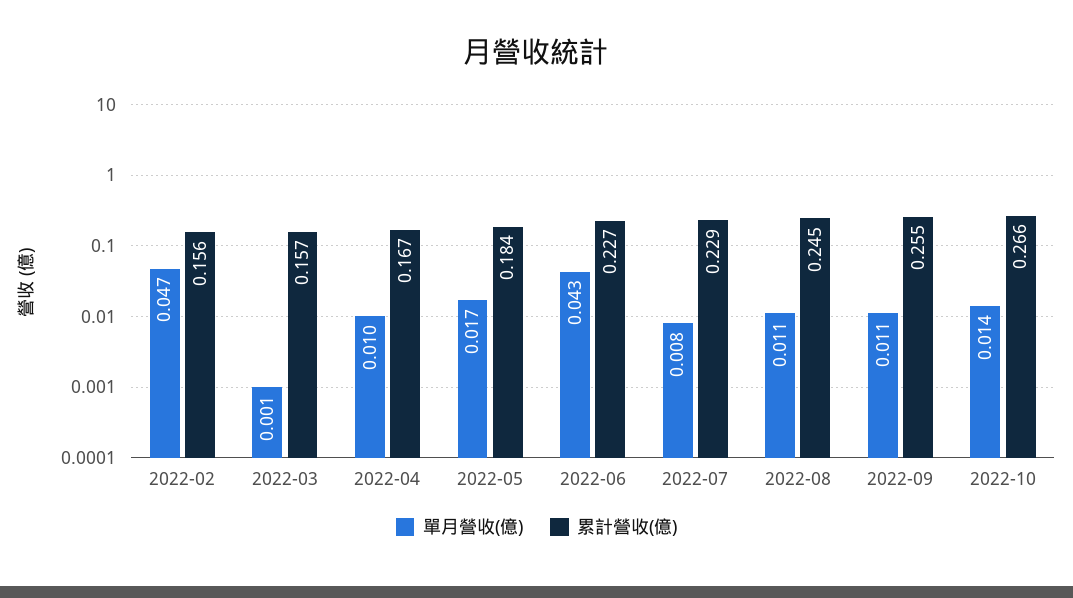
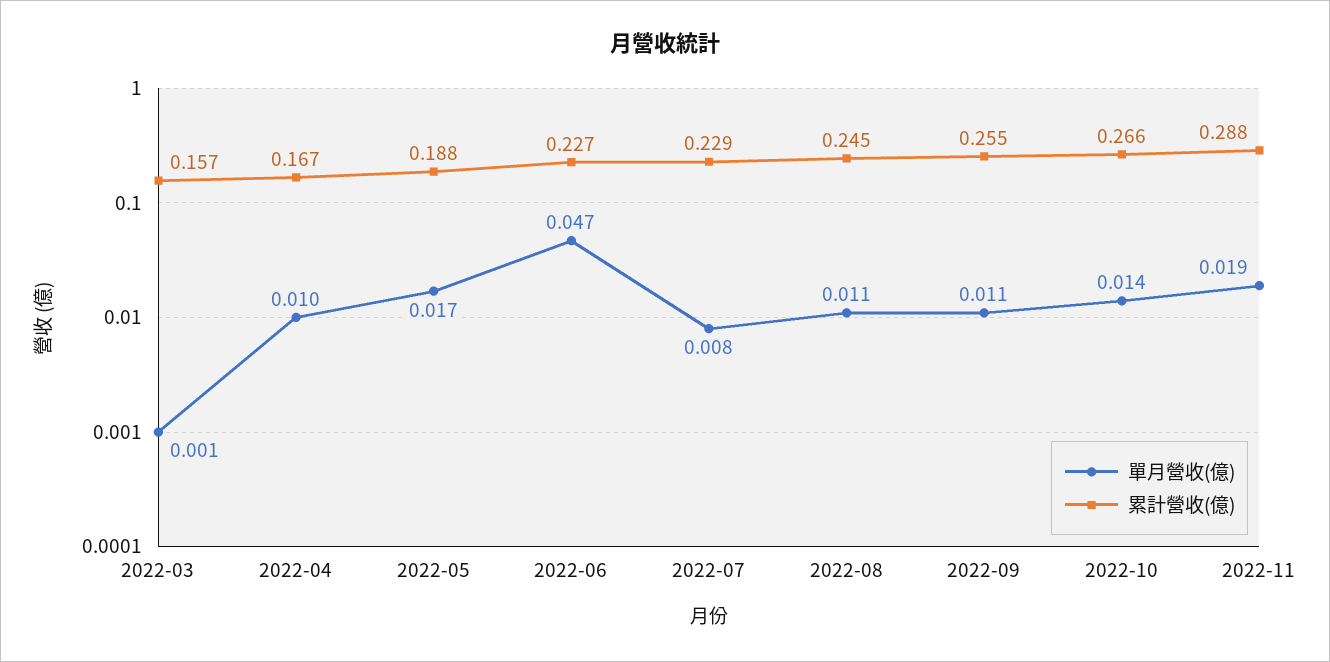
單月營收(億), 2022-02: 0.047 -> none
累計營收(億), 2022-02: 0.156 -> none
累計營收(億), 2022-05: 0.184 -> 0.188
單月營收(億), 2022-06: 0.043 -> 0.047
單月營收(億), 2022-11: none -> 0.019
累計營收(億), 2022-11: none -> 0.288

